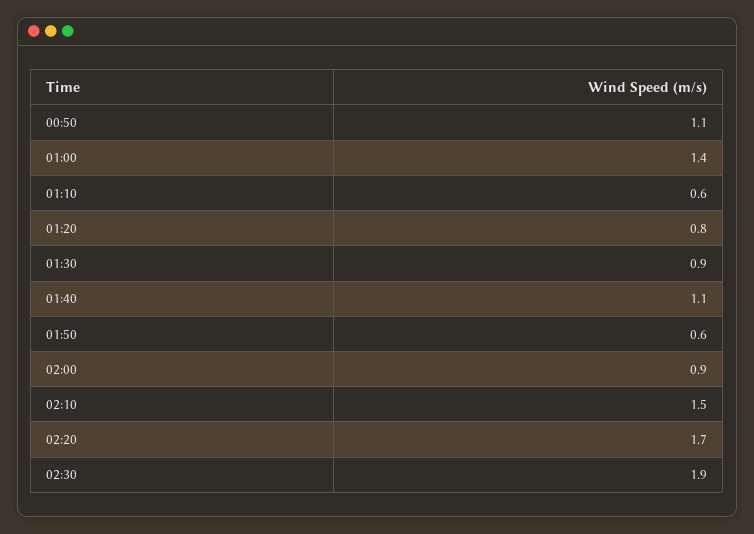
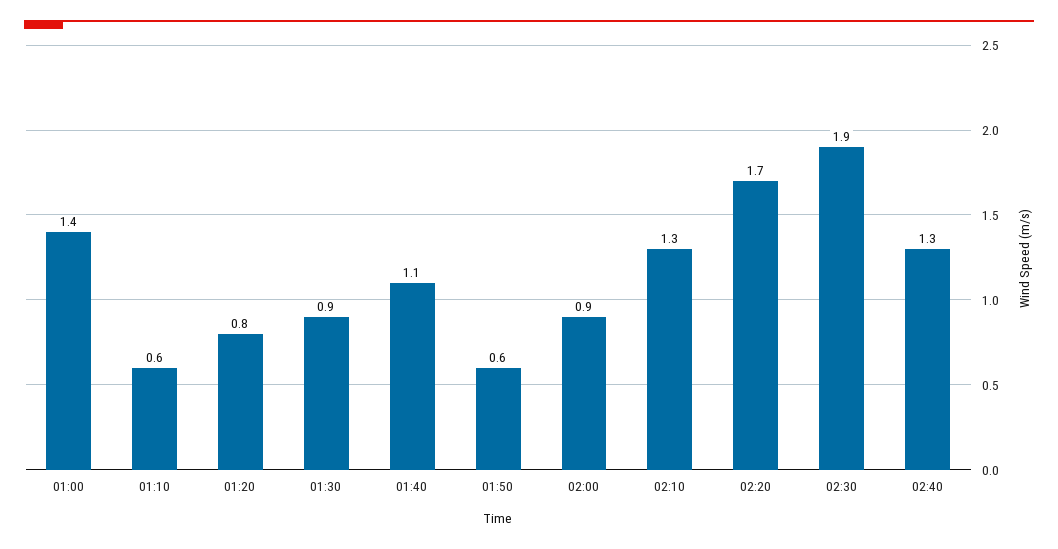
00:50: 1.1 -> none
02:10: 1.5 -> 1.3
02:40: none -> 1.3

